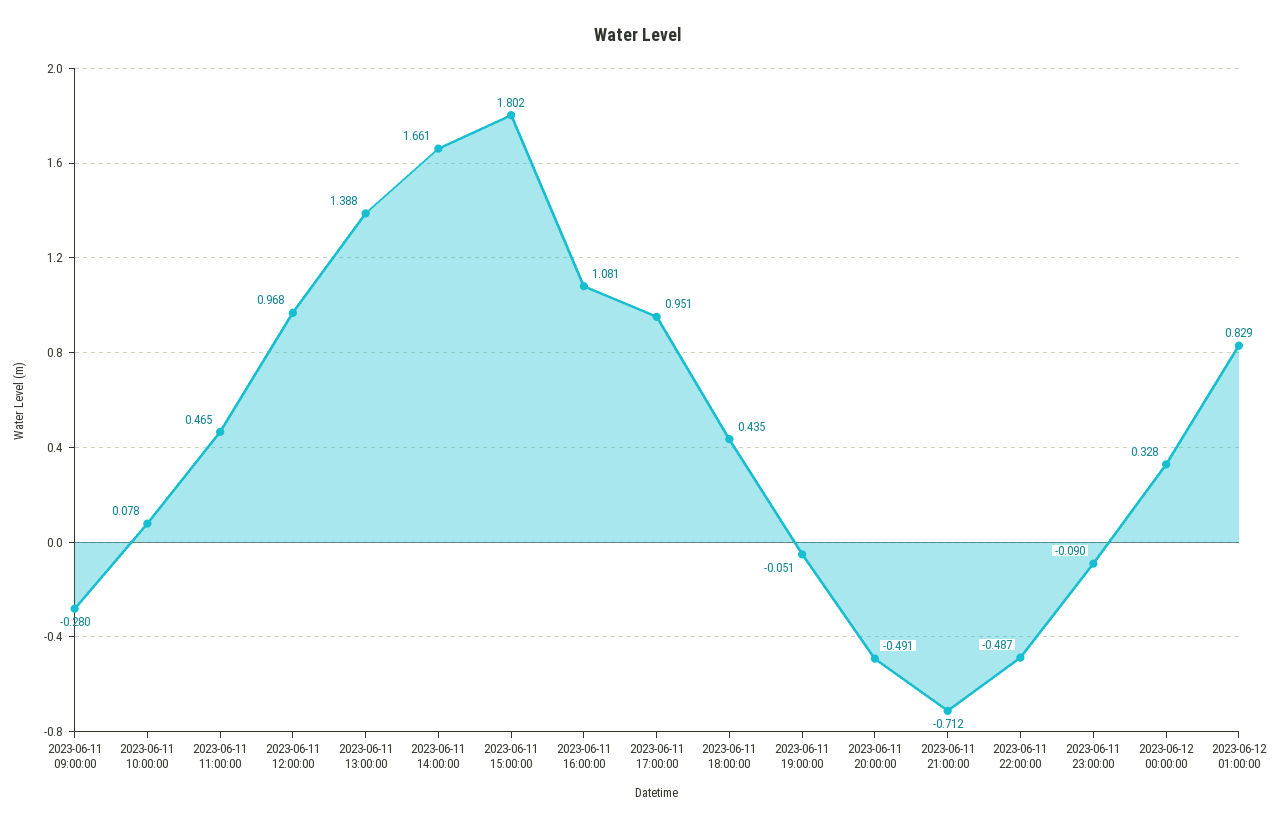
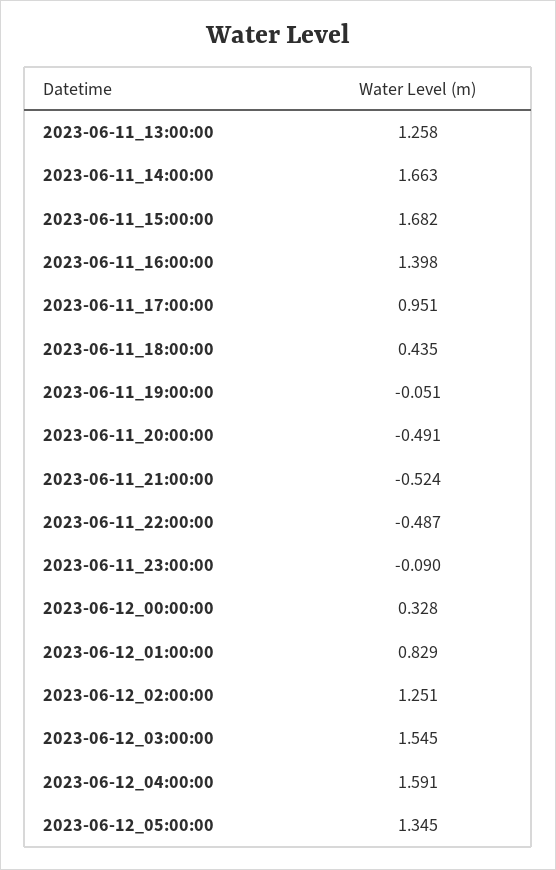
2023-06-11 09:00:00: -0.28 -> none
2023-06-11 10:00:00: 0.078 -> none
2023-06-11 11:00:00: 0.465 -> none
2023-06-11 12:00:00: 0.968 -> none
2023-06-11 13:00:00: 1.388 -> 1.258
2023-06-11 14:00:00: 1.661 -> 1.663
2023-06-11 15:00:00: 1.802 -> 1.682
2023-06-11 16:00:00: 1.081 -> 1.398
2023-06-11 21:00:00: -0.712 -> -0.524
2023-06-12_02:00:00: none -> 1.251
2023-06-12_03:00:00: none -> 1.545
2023-06-12_04:00:00: none -> 1.591
2023-06-12_05:00:00: none -> 1.345

